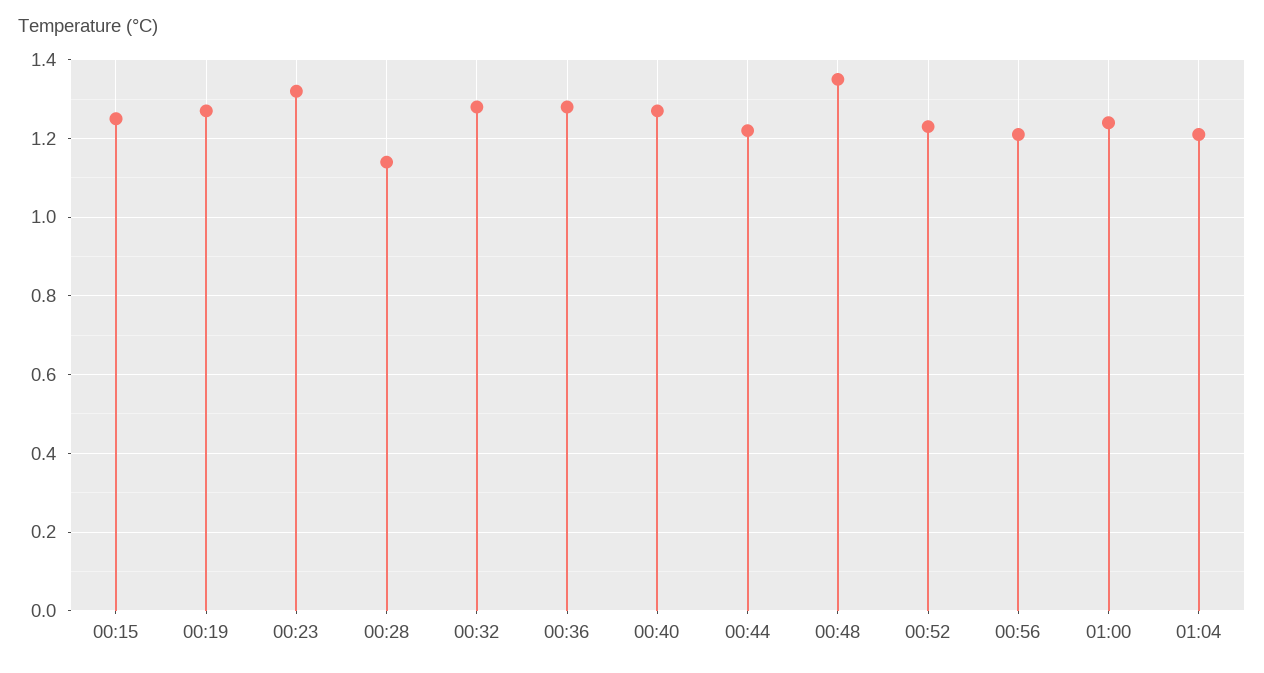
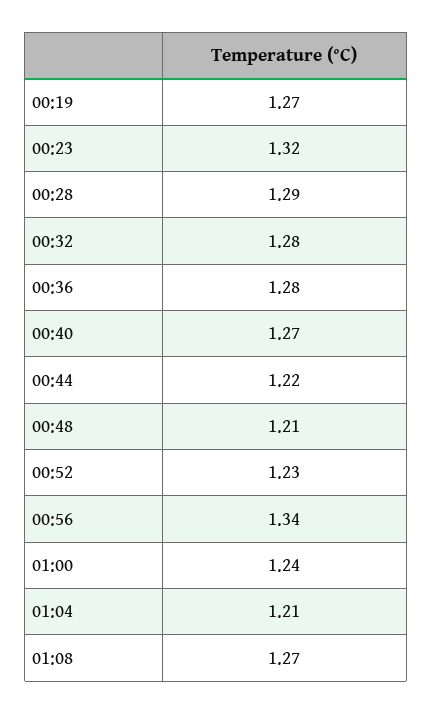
00:15: 1.25 -> none
00:28: 1.15 -> 1.29
00:48: 1.35 -> 1.21
00:56: 1.2 -> 1.34
01:08: none -> 1.27

